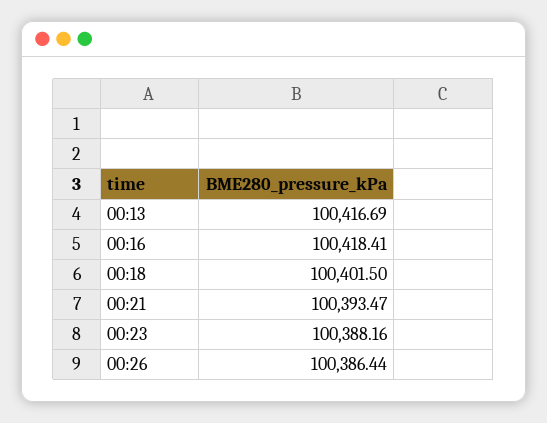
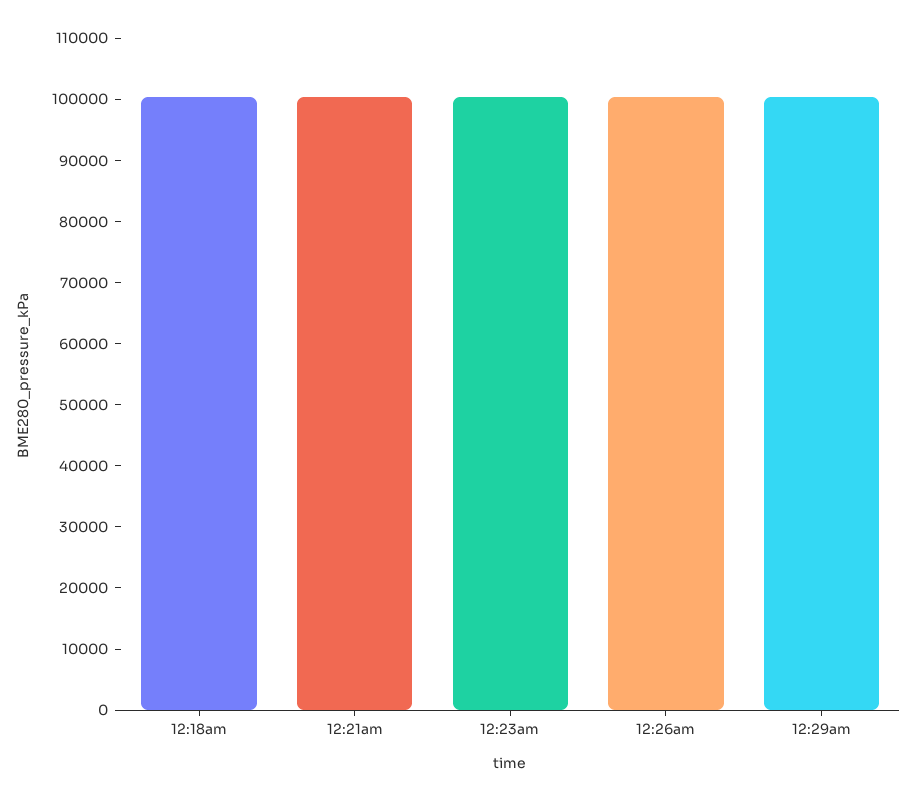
00:13: 100416.69 -> none
00:16: 100418.41 -> none
12:29am: none -> 100000

